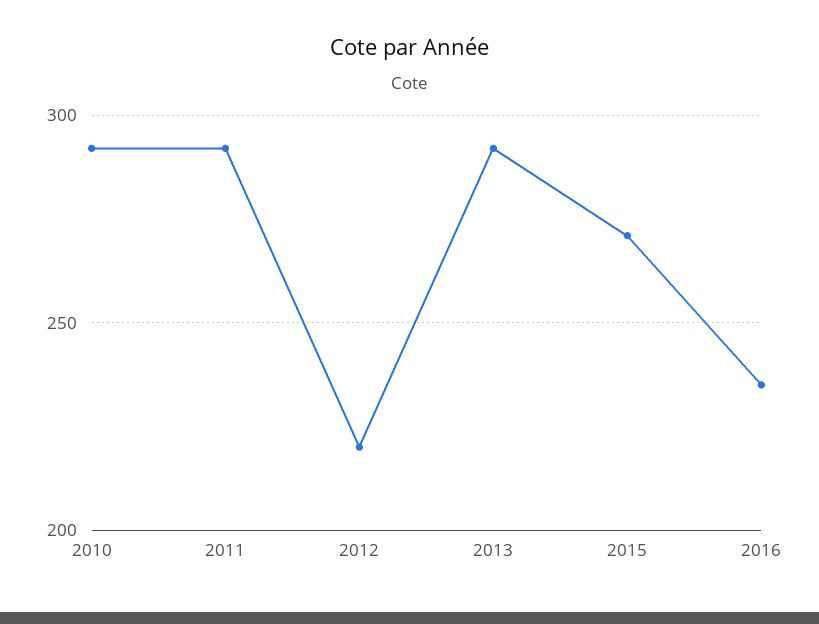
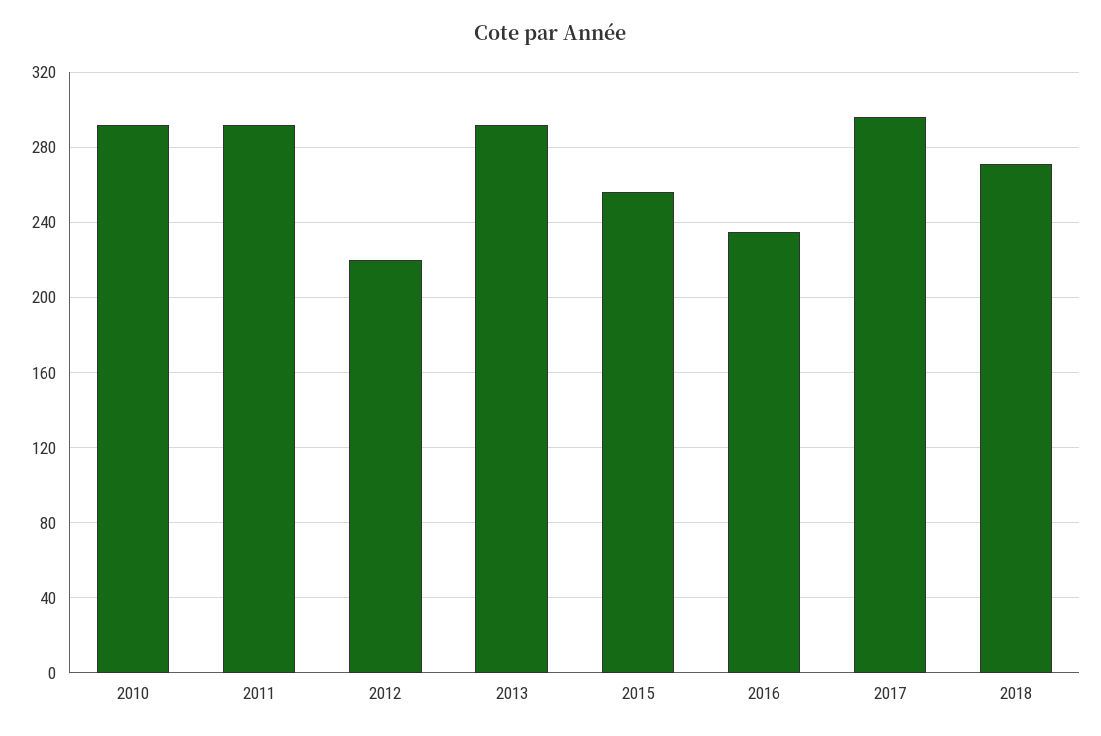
2015: 270 -> 255
2017: none -> 295
2018: none -> 270

